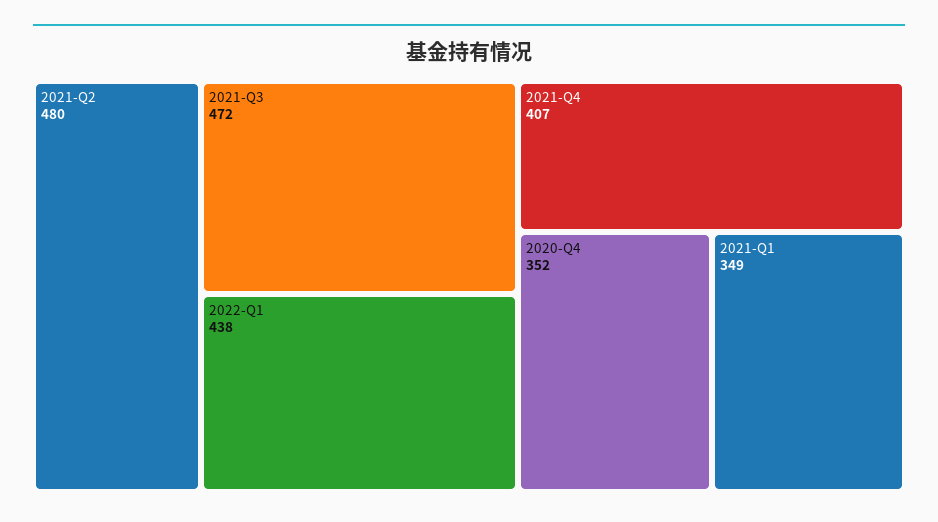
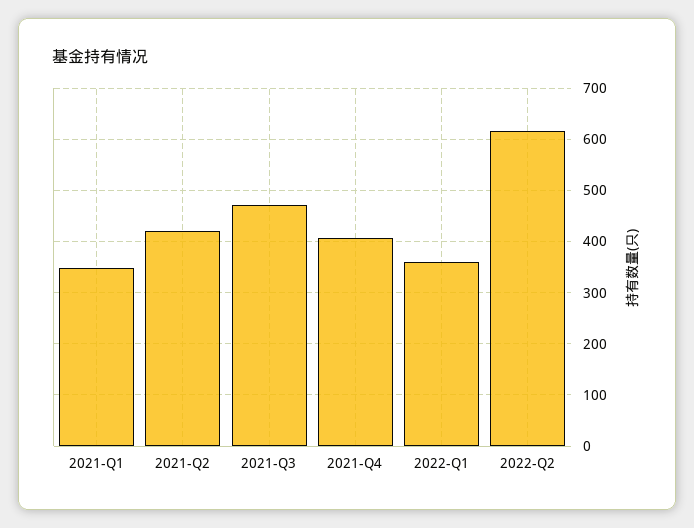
2021-Q2: 480 -> 420
2022-Q1: 438 -> 360
2020-Q4: 352 -> none
2022-Q2: none -> 620

